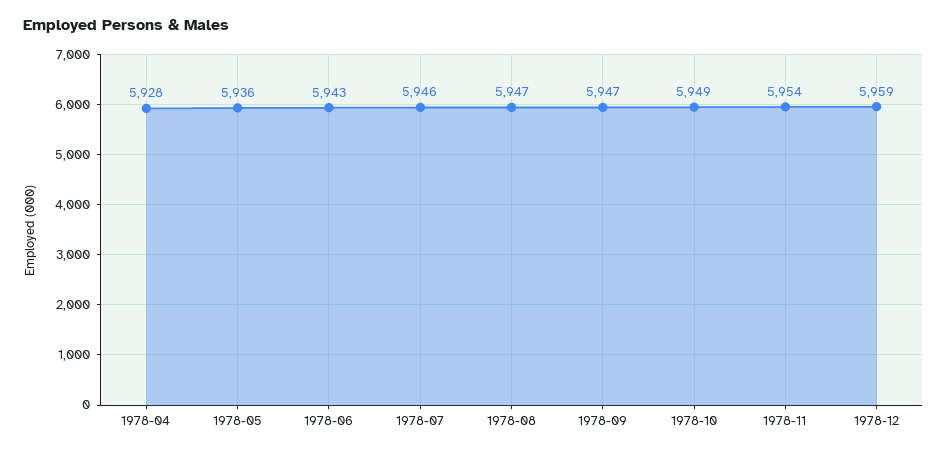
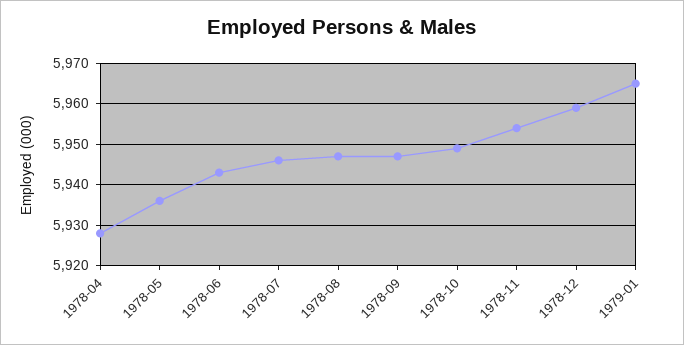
1979-01: none -> 5965

